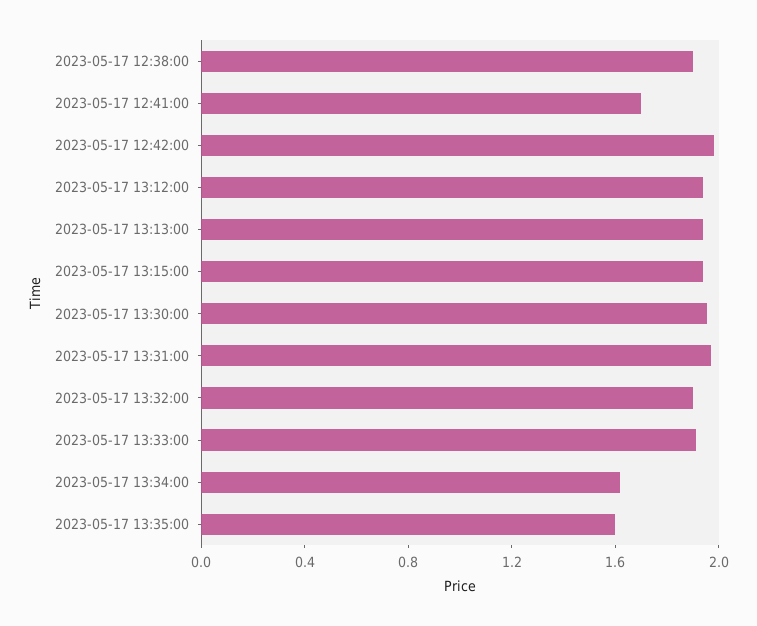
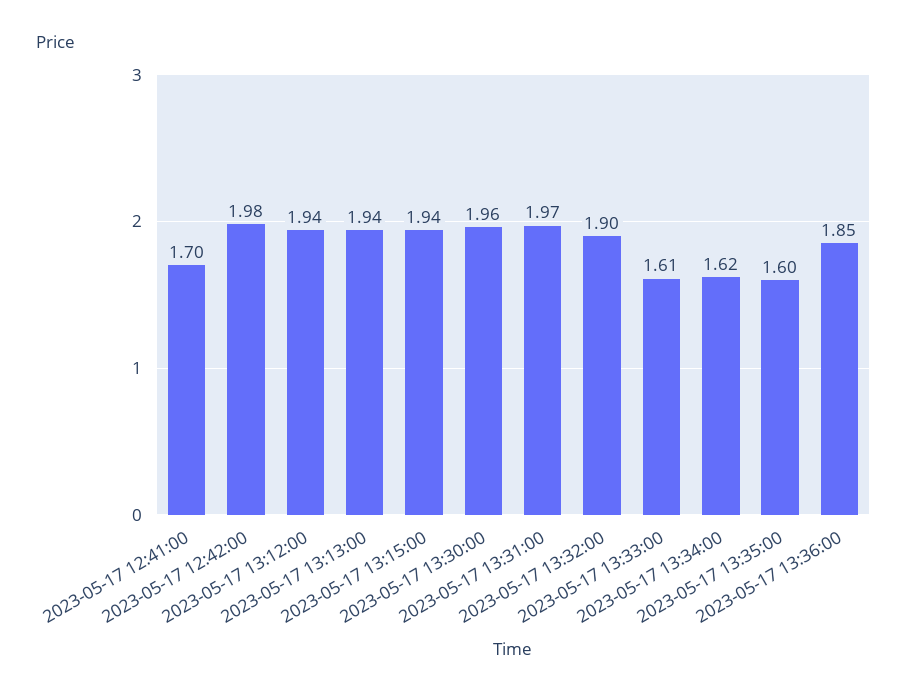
2023-05-17 12:38:00: 1.9 -> none
2023-05-17 13:33:00: 1.9 -> 1.61
2023-05-17 13:36:00: none -> 1.85

